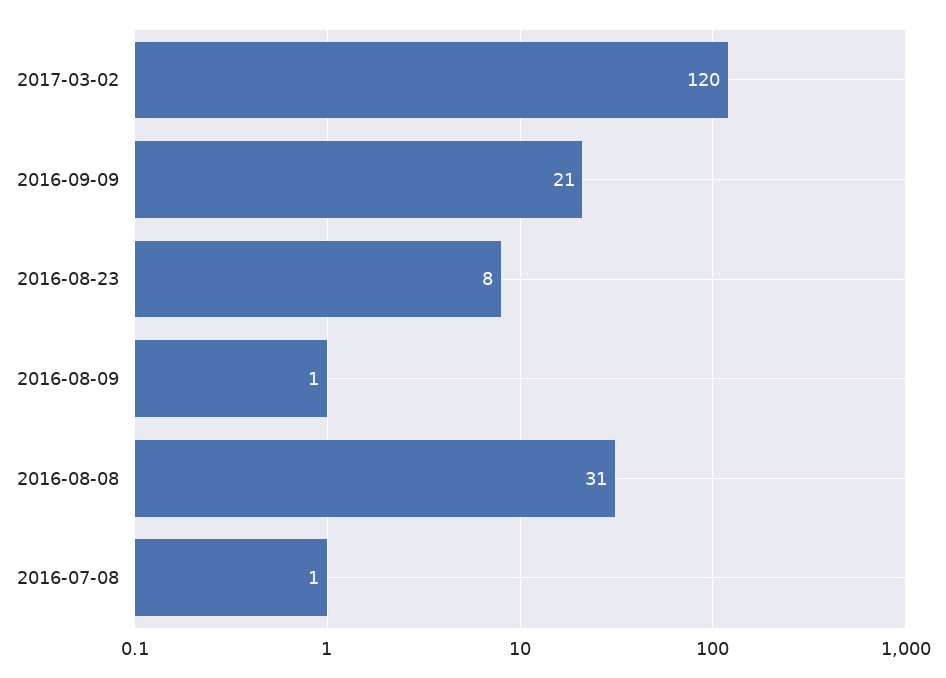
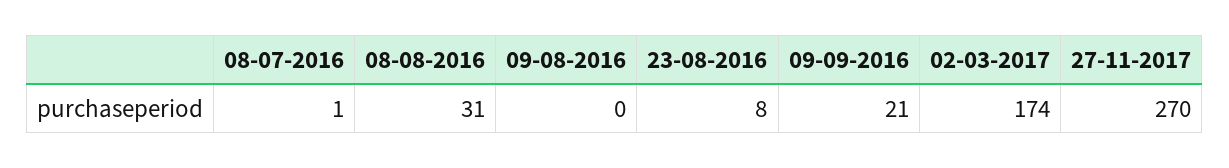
2017-03-02: 120 -> 174
2016-08-09: 1 -> 0
27-11-2017: none -> 270

